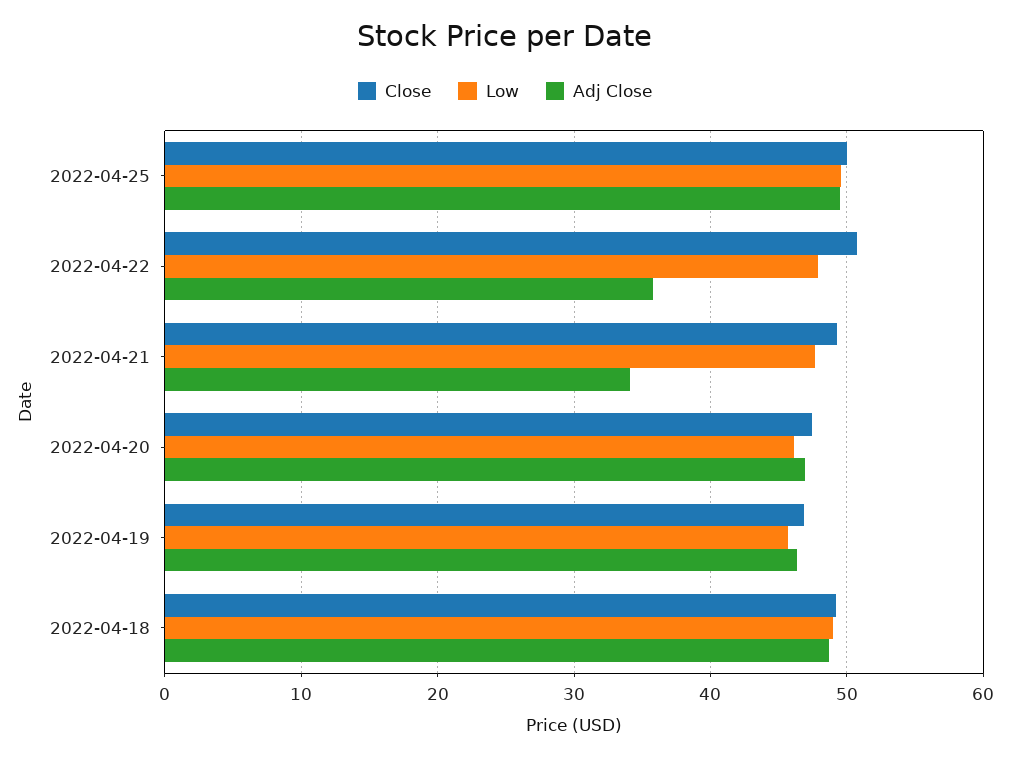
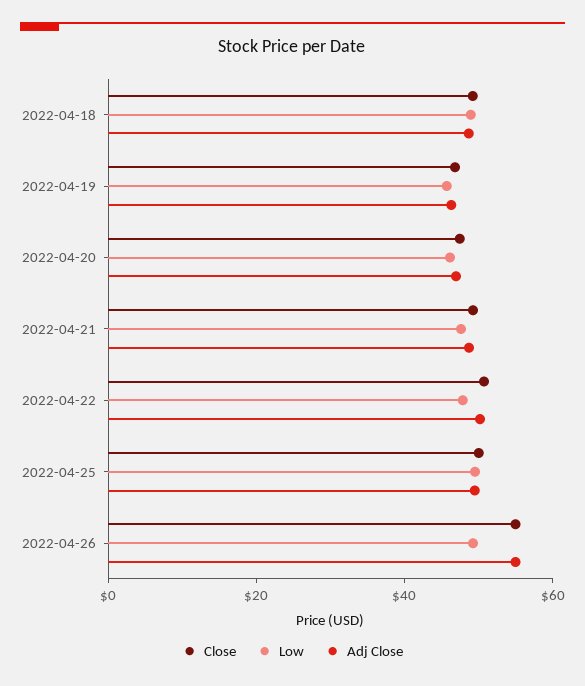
Adj Close, 2022-04-22: 36 -> 50
Adj Close, 2022-04-21: 34 -> 50
Close, 2022-04-26: none -> 55
Low, 2022-04-26: none -> 50
Adj Close, 2022-04-26: none -> 55

